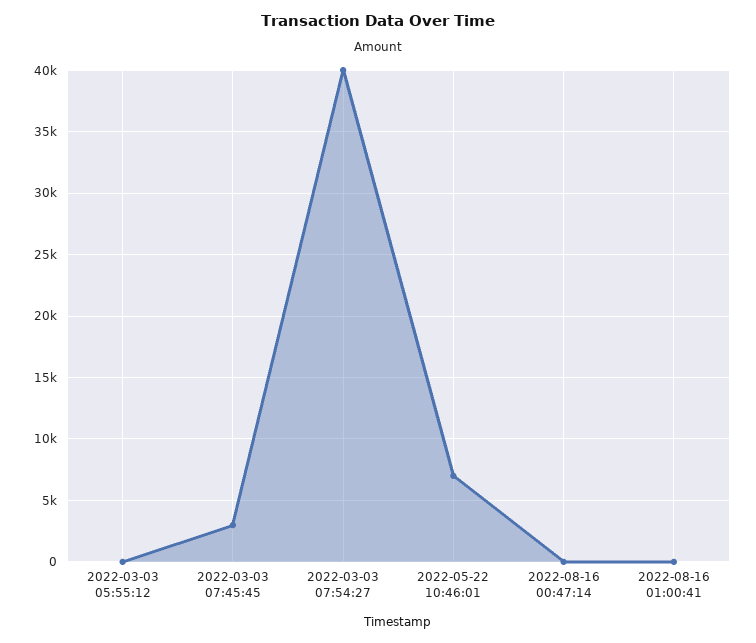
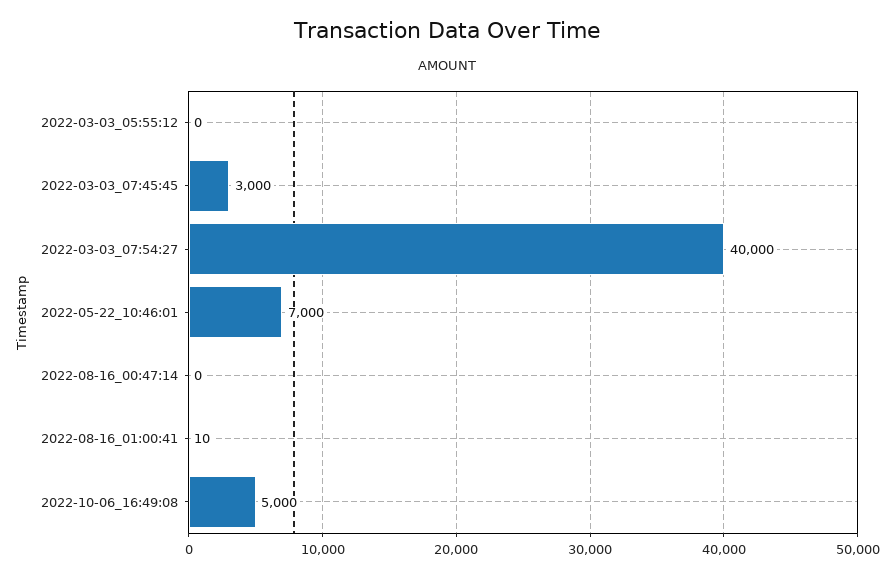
2022-10-06_16:49:08: none -> 5000

